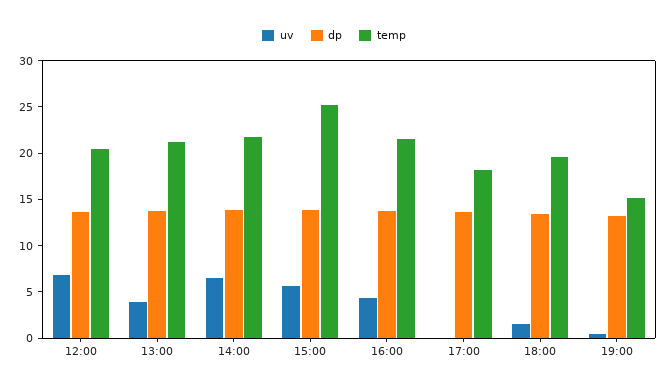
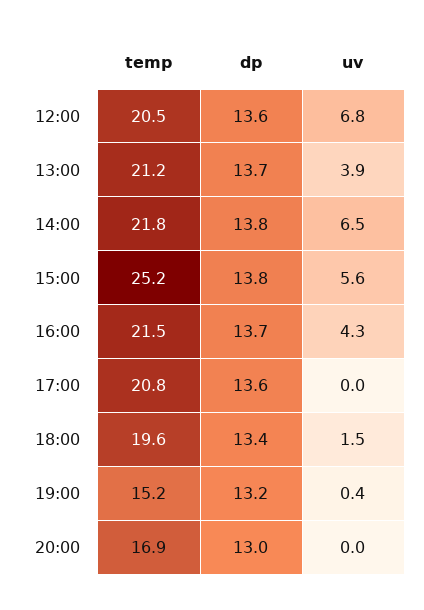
temp, 17:00: 18 -> 20.8
temp, 20:00: none -> 16.9
dp, 20:00: none -> 13
uv, 20:00: none -> 0

